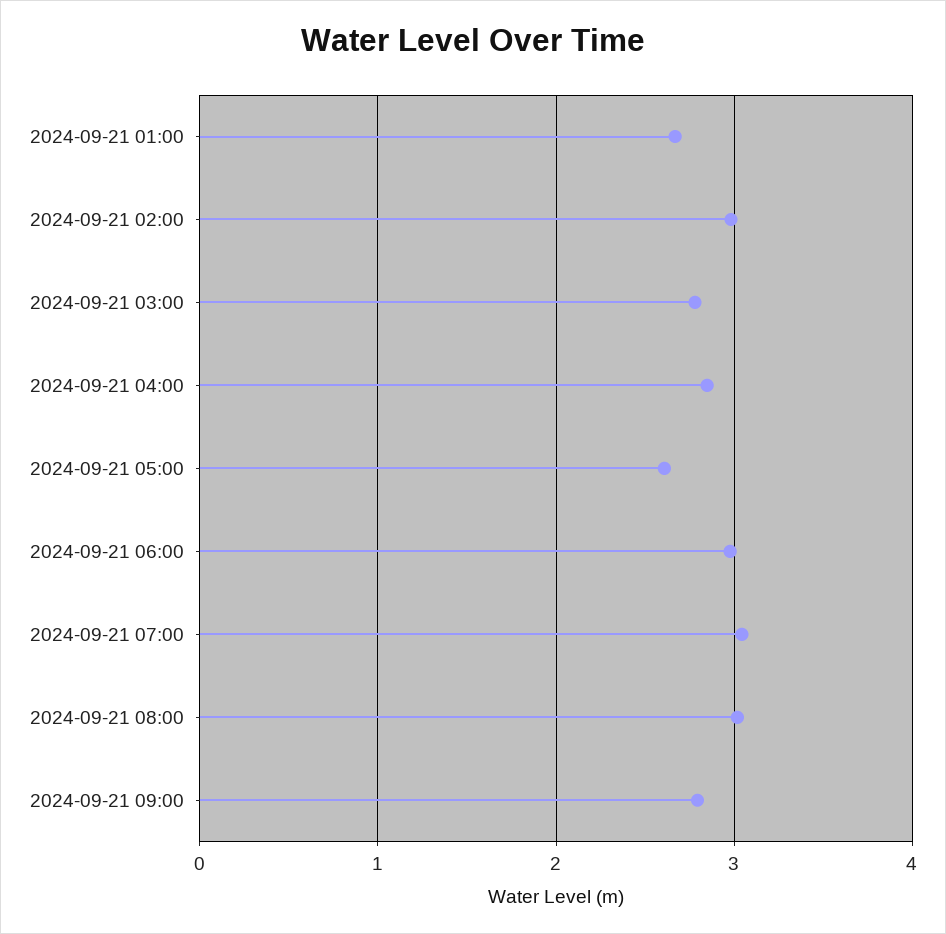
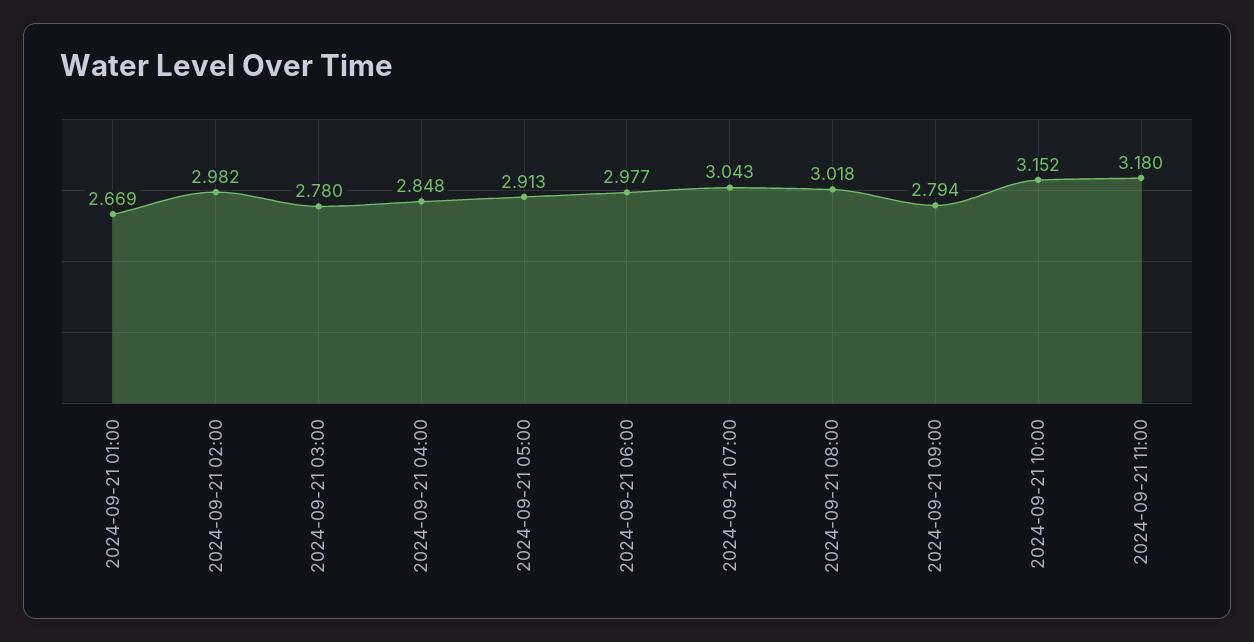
2024-09-21 05:00: 2.6 -> 2.913
2024-09-21 10:00: none -> 3.152
2024-09-21 11:00: none -> 3.18

